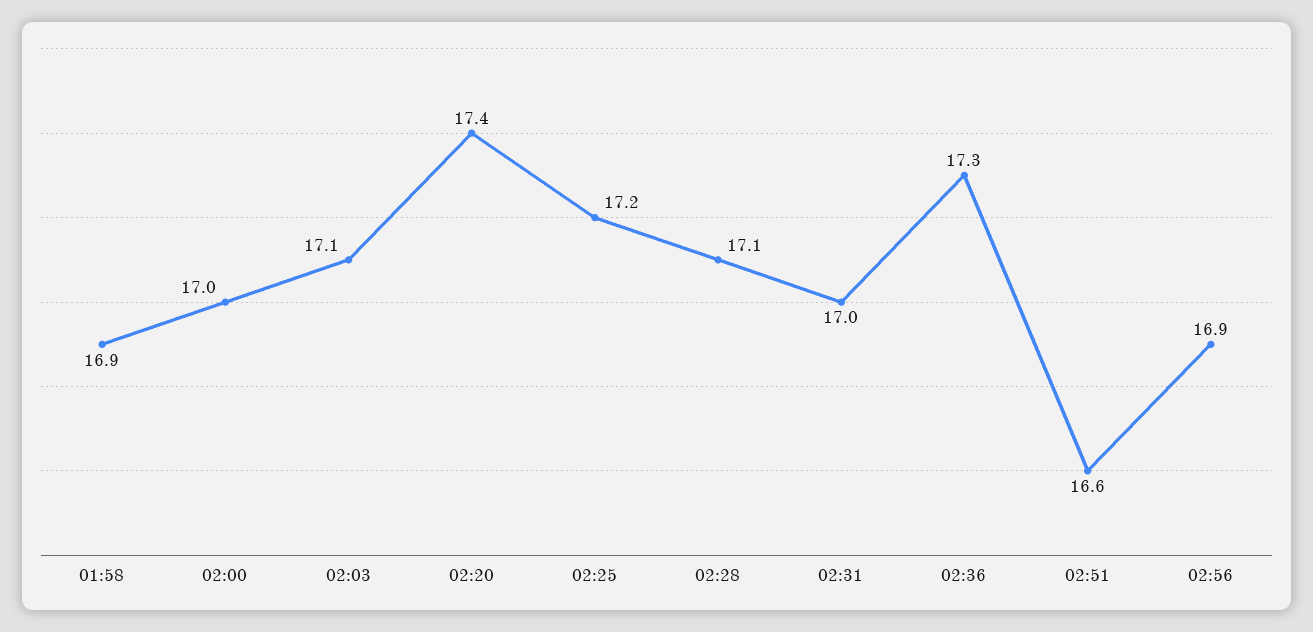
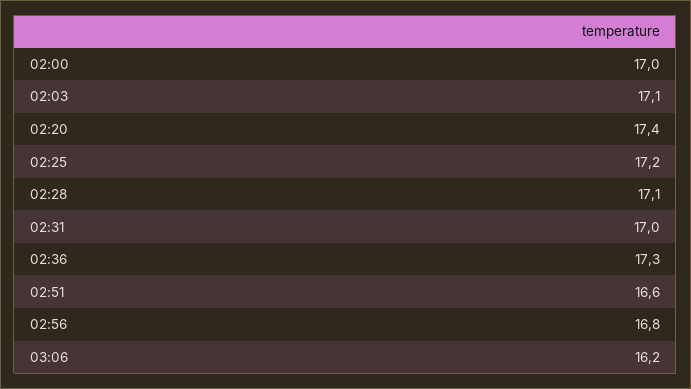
01:58: 16.9 -> none
02:56: 16.9 -> 16.8
03:06: none -> 16.2

